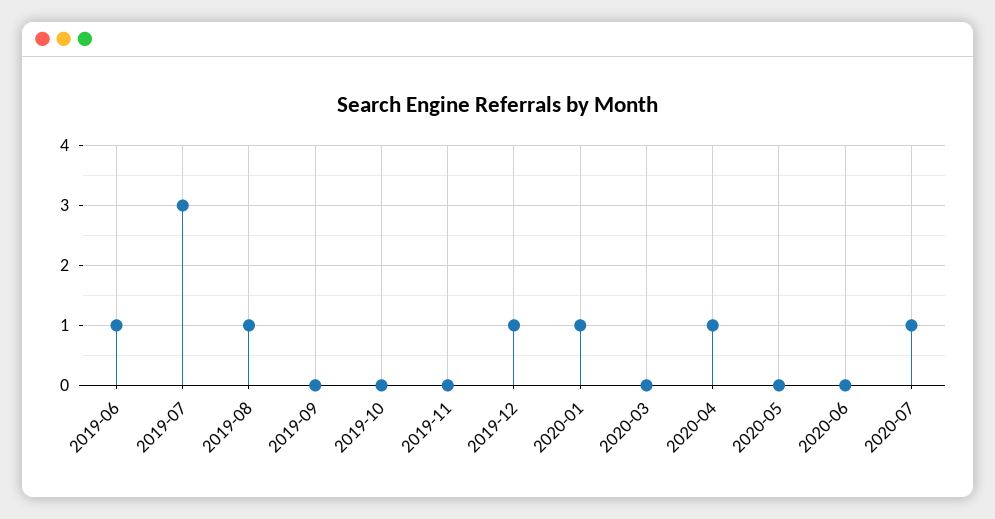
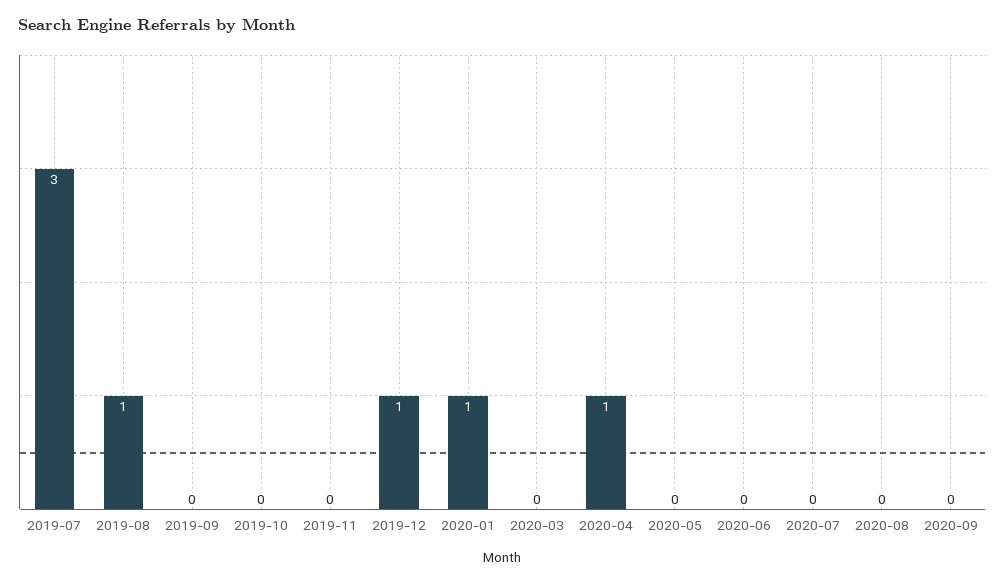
2019-06: 1 -> none
2020-07: 1 -> 0
2020-08: none -> 0
2020-09: none -> 0

